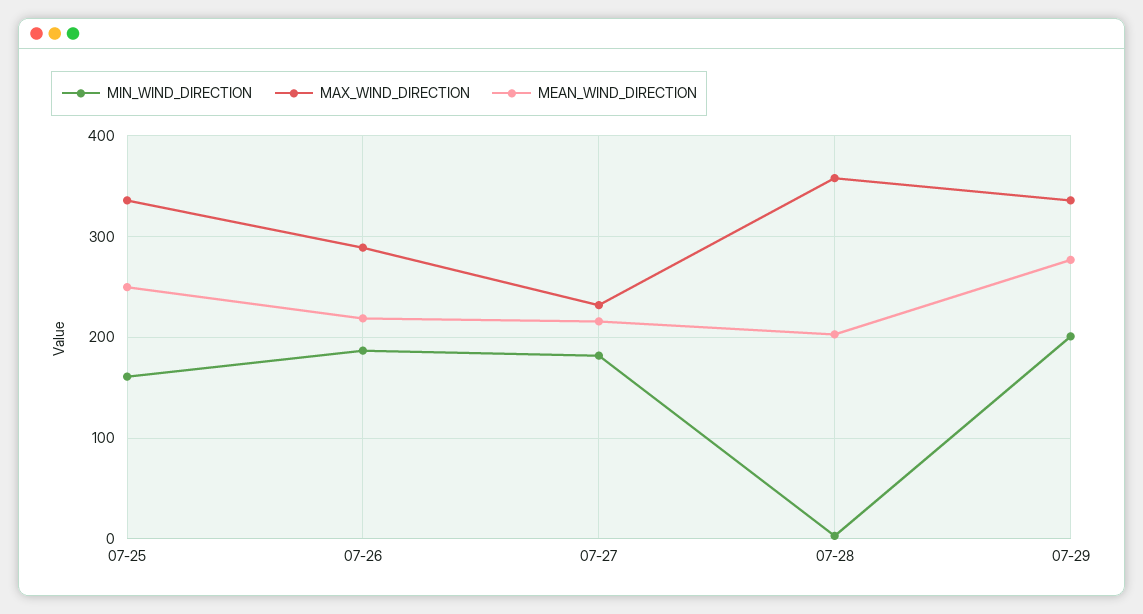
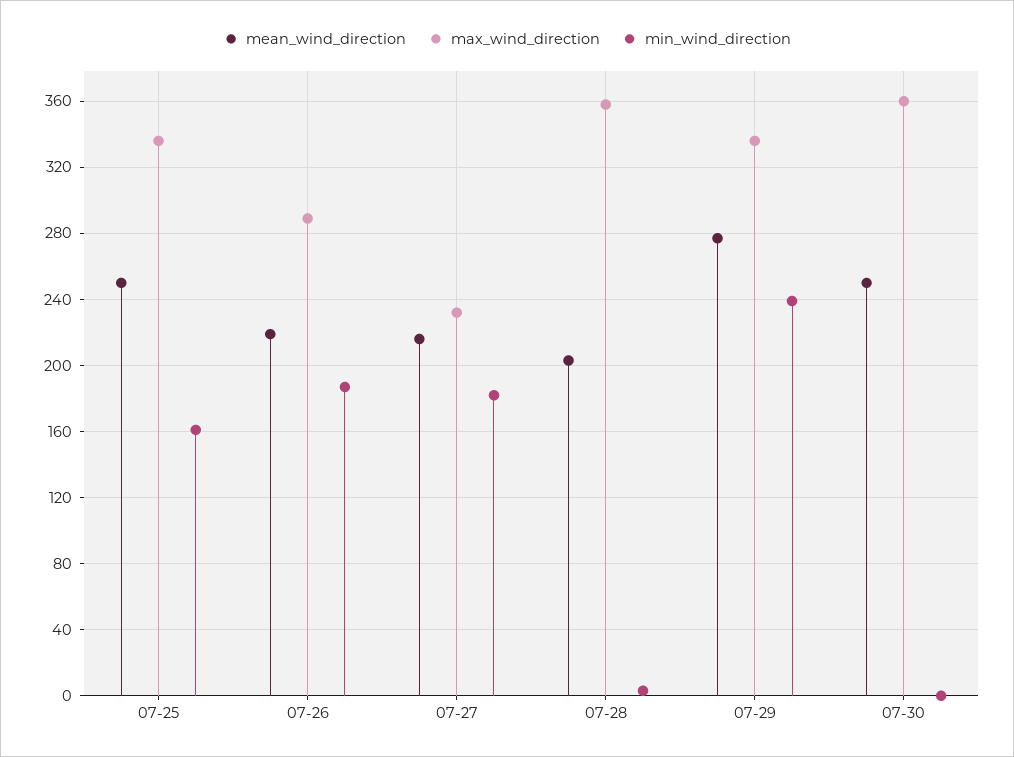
MIN_WIND_DIRECTION, 07-29: 200 -> 240
MEAN_WIND_DIRECTION, 07-30: none -> 250
MAX_WIND_DIRECTION, 07-30: none -> 360
MIN_WIND_DIRECTION, 07-30: none -> 0

